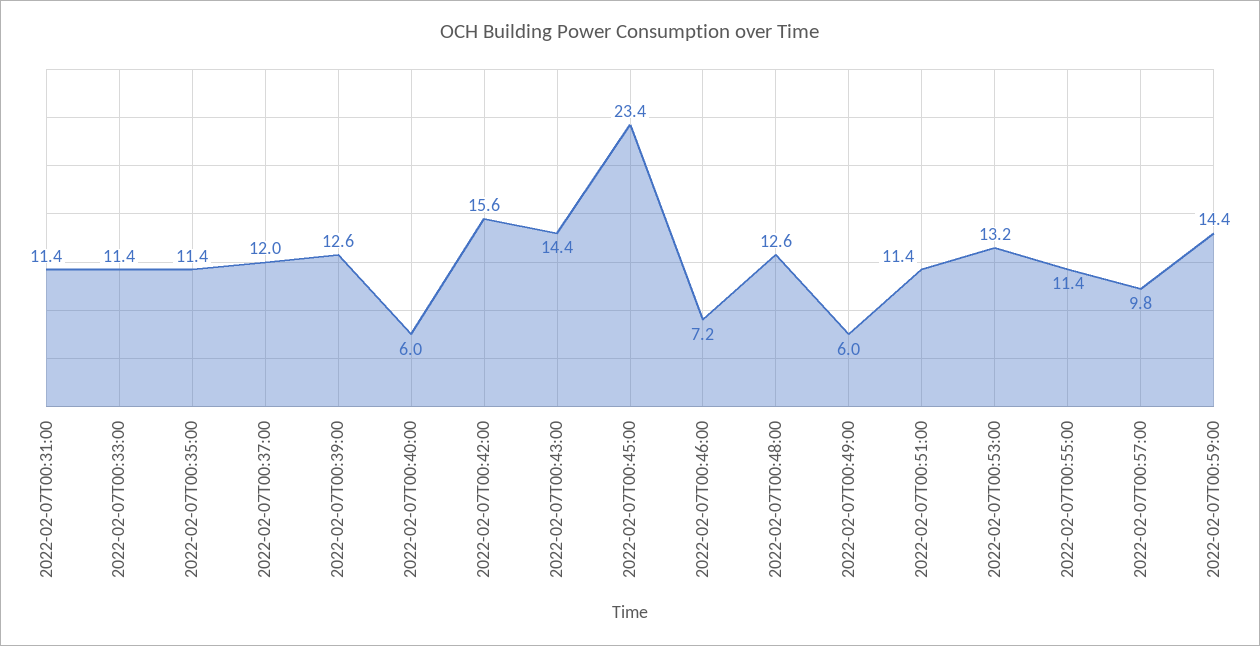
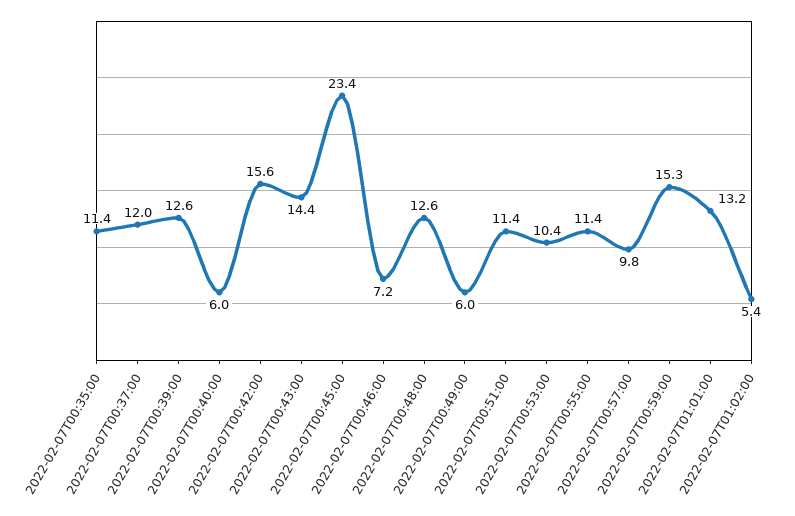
2022-02-07T00:31:00: 11.4 -> none
2022-02-07T00:33:00: 11.4 -> none
2022-02-07T00:53:00: 13.2 -> 10.4
2022-02-07T00:59:00: 14.4 -> 15.3
2022-02-07T01:01:00: none -> 13.2
2022-02-07T01:02:00: none -> 5.4

